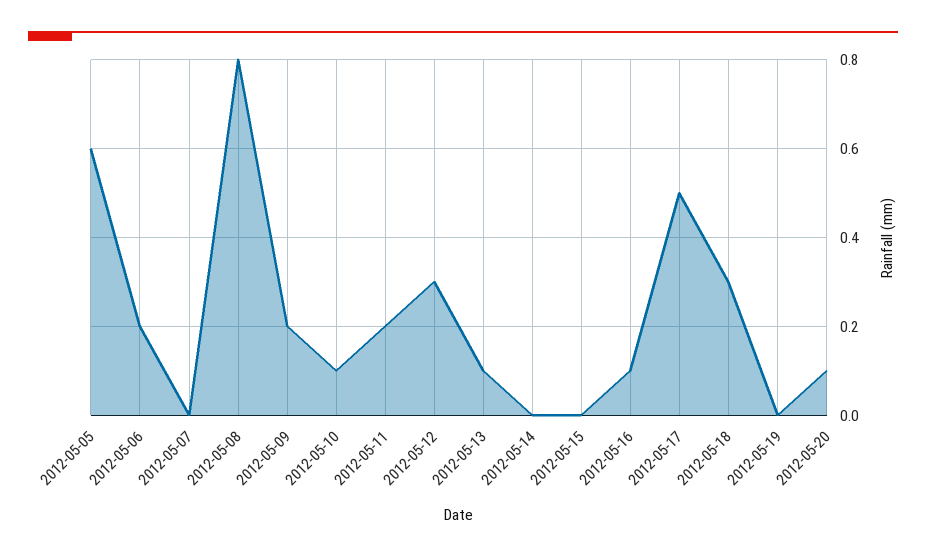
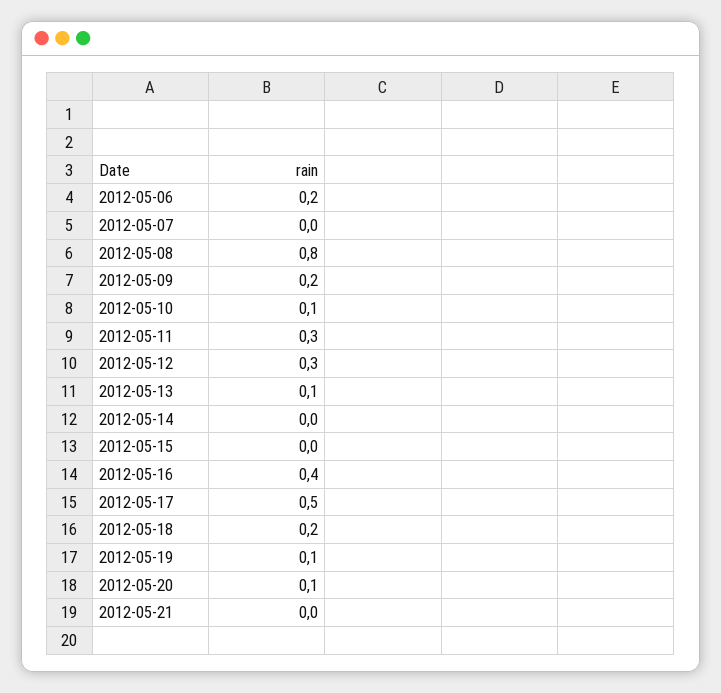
2012-05-05: 0.6 -> none
2012-05-11: 0.2 -> 0.3
2012-05-16: 0.1 -> 0.4
2012-05-18: 0.3 -> 0.2
2012-05-19: 0 -> 0.1
2012-05-21: none -> 0

